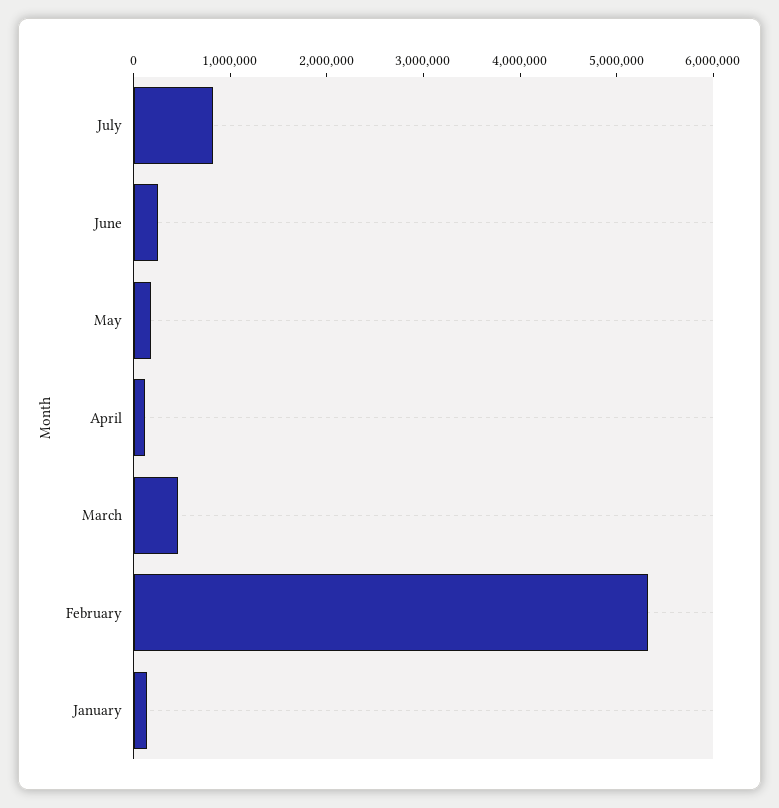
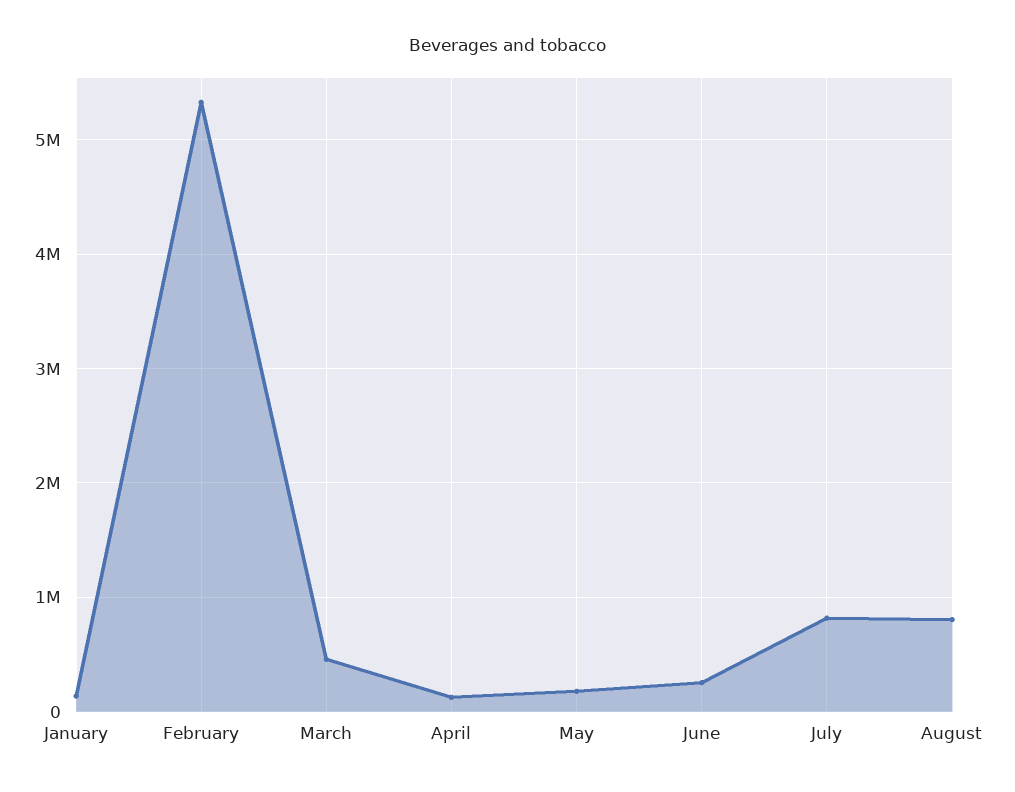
August: none -> 800000

